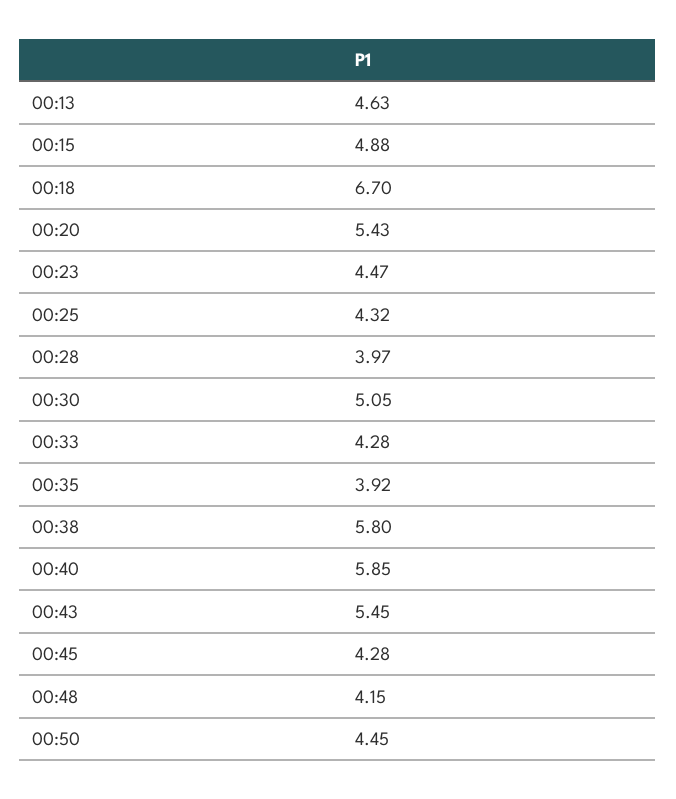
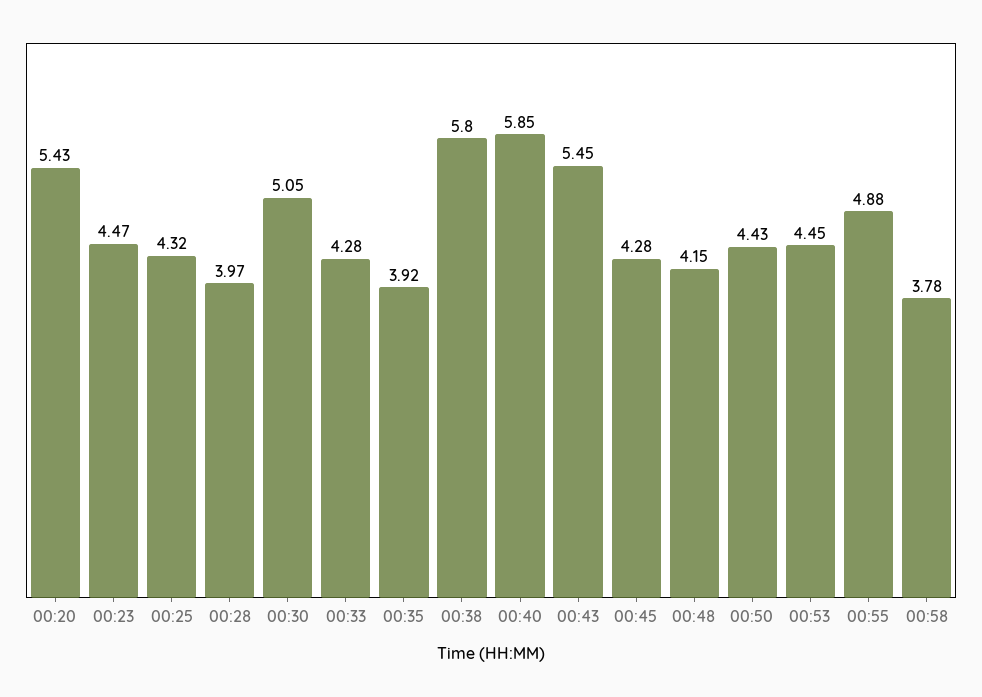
00:13: 4.63 -> none
00:15: 4.88 -> none
00:18: 6.7 -> none
00:50: 4.45 -> 4.43
00:53: none -> 4.45
00:55: none -> 4.88
00:58: none -> 3.78

